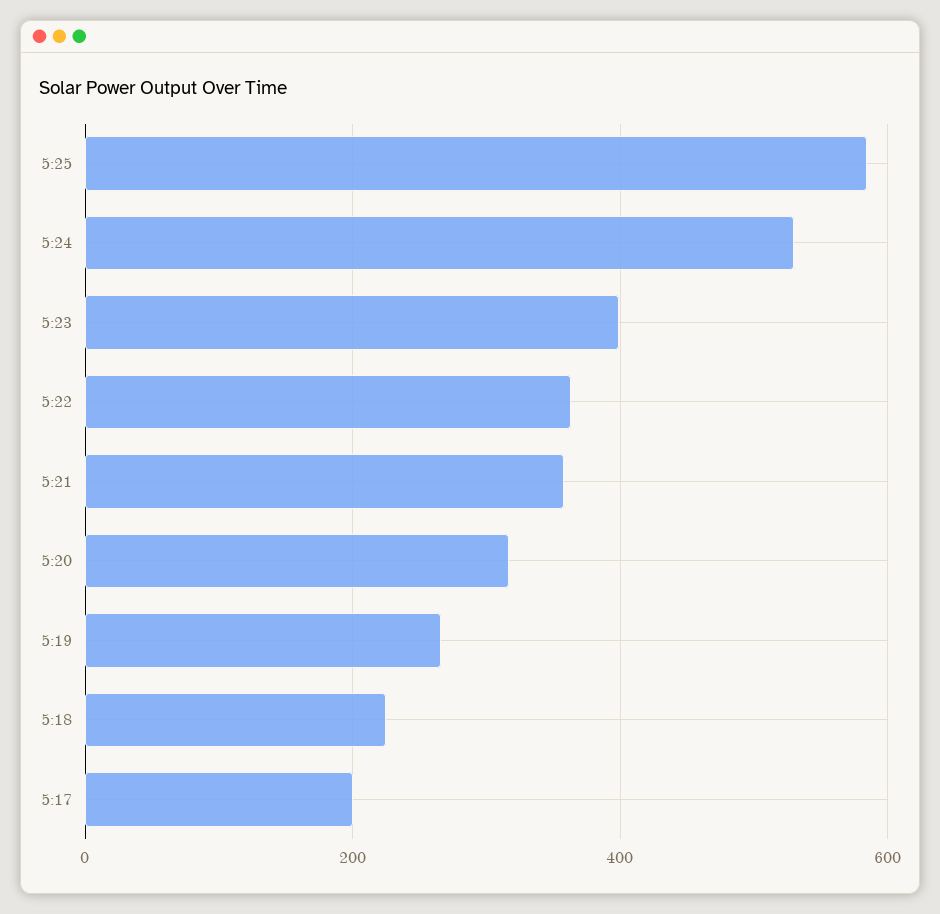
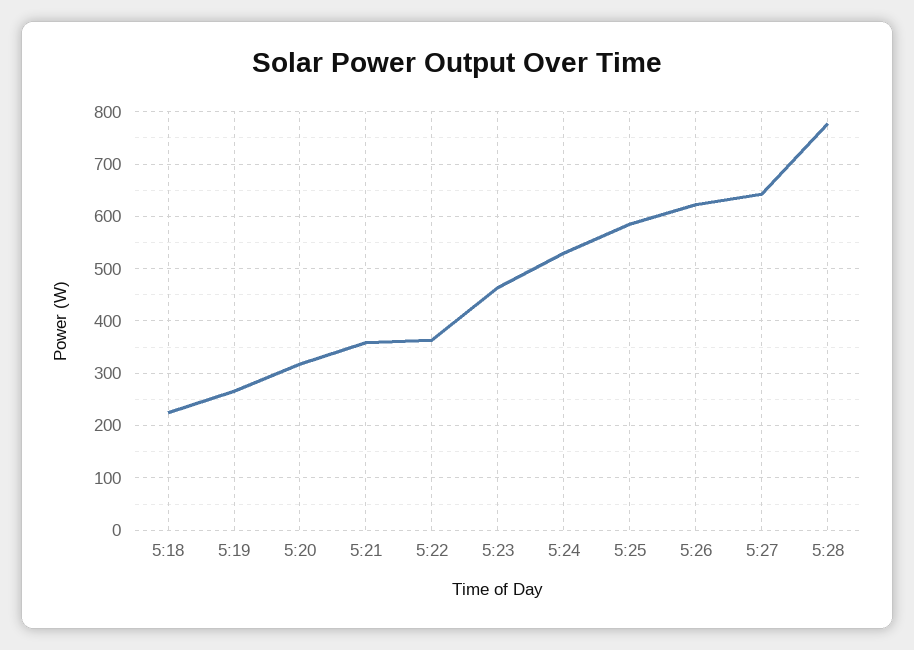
5:23: 400 -> 460
5:17: 200 -> none
5:26: none -> 620
5:27: none -> 640
5:28: none -> 780

